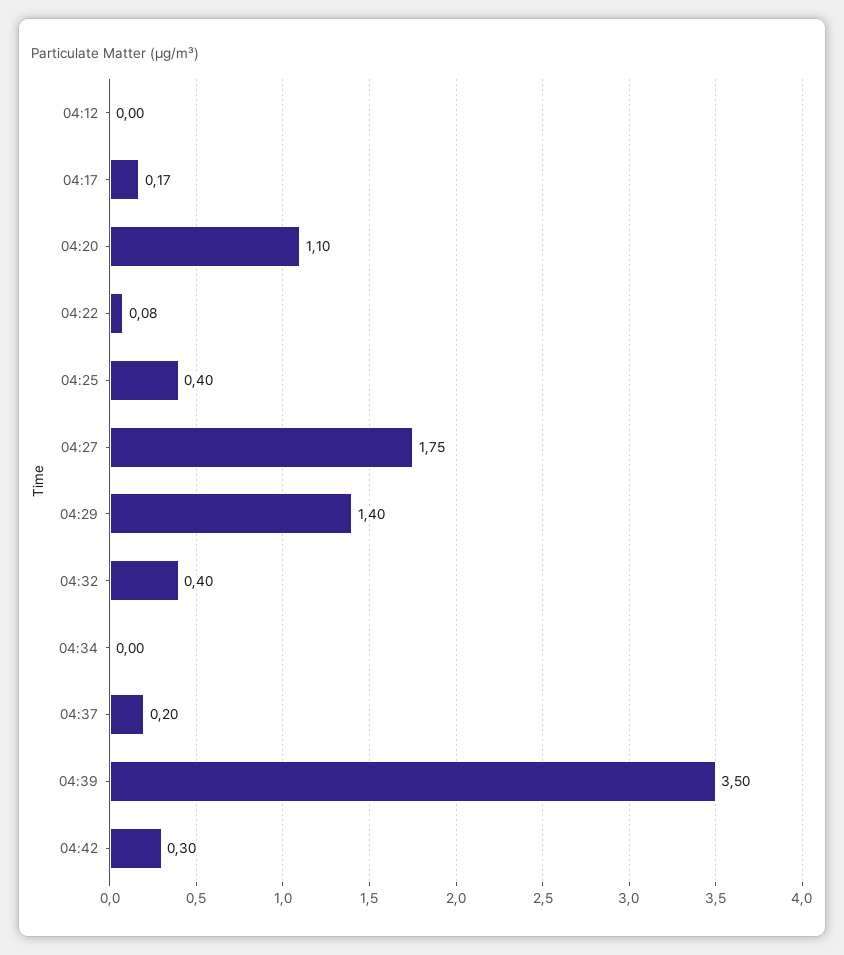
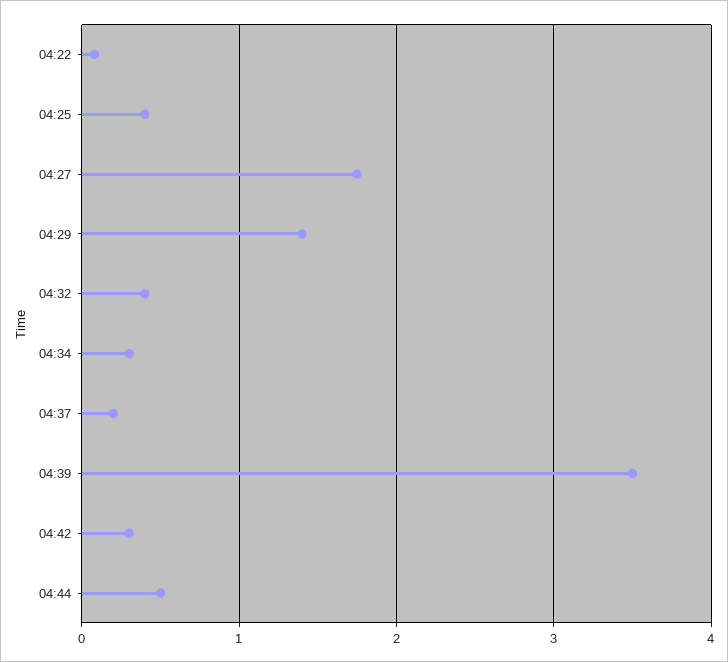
04:12: 0 -> none
04:17: 0.17 -> none
04:20: 1.1 -> none
04:34: 0 -> 0.3
04:44: none -> 0.5

